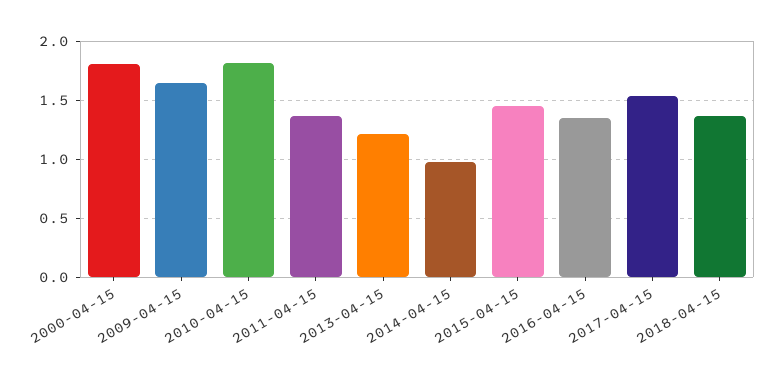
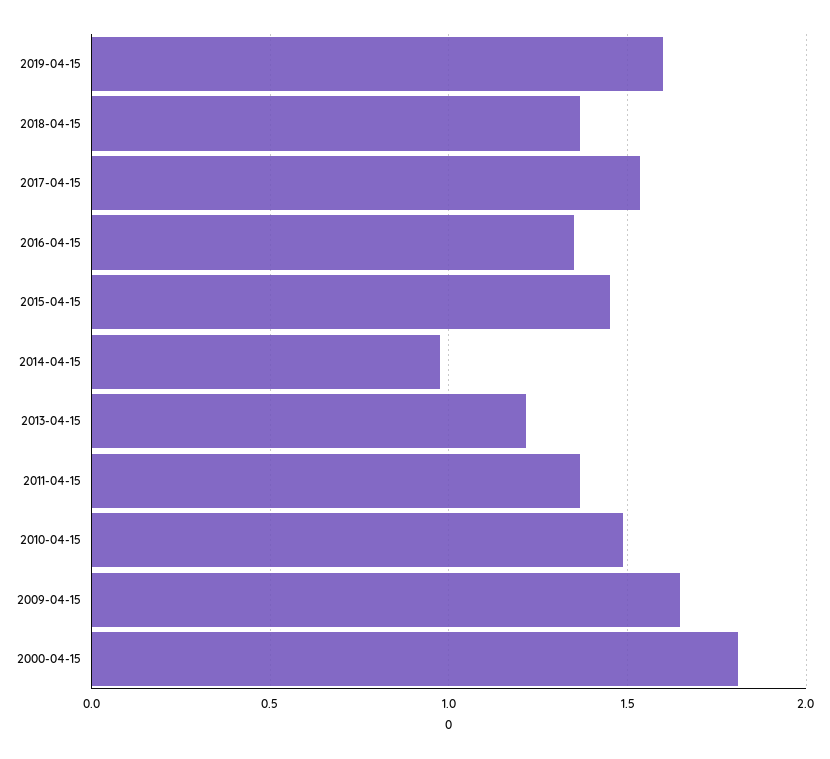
2010-04-15: 1.8 -> 1.5
2019-04-15: none -> 1.6

